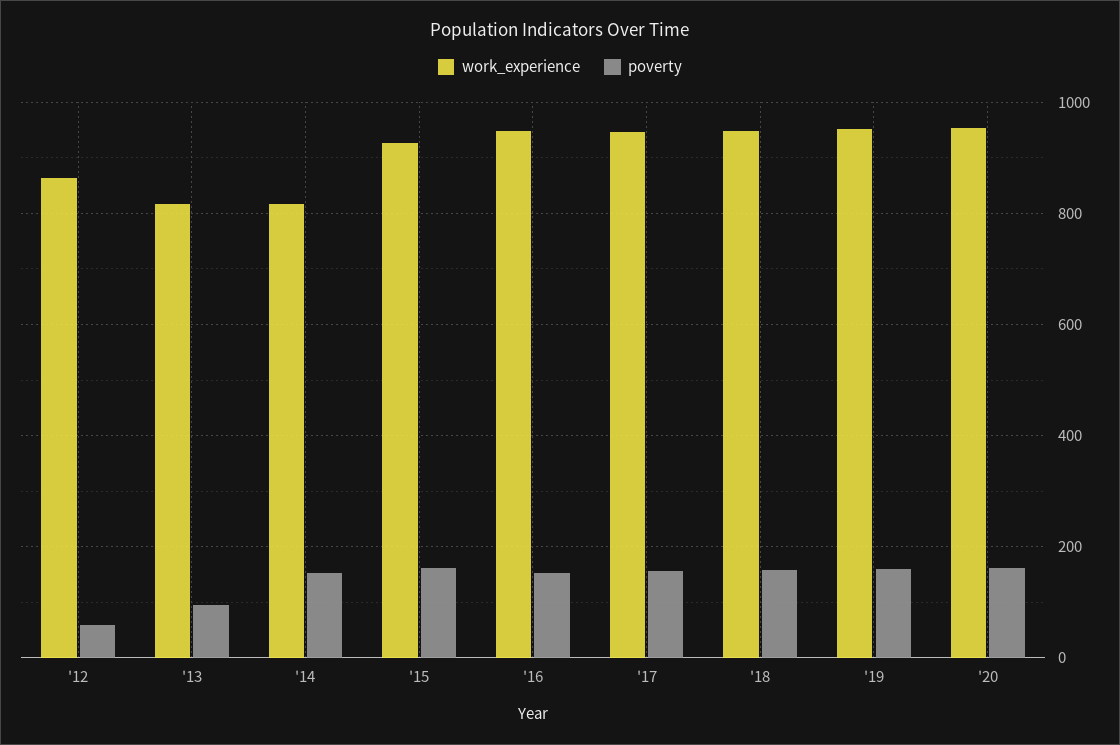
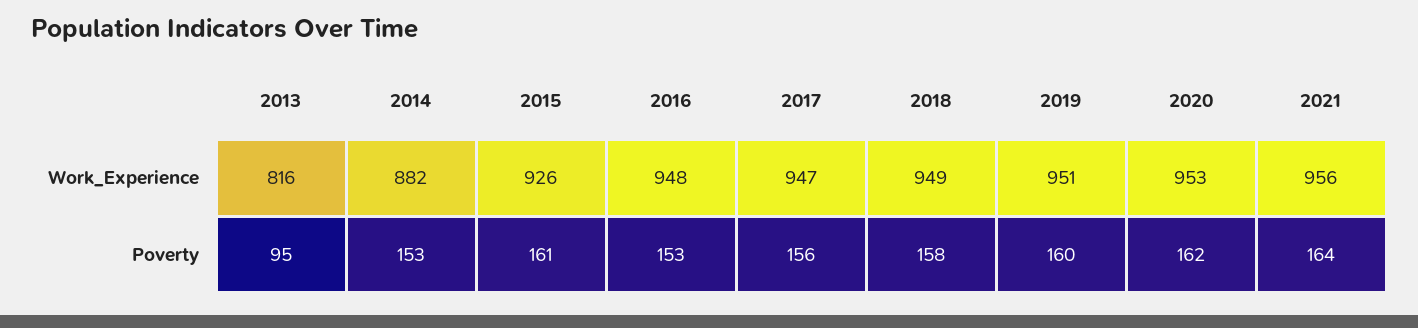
work_experience, '12: 860 -> none
poverty, '12: 60 -> none
work_experience, '14: 820 -> 882
work_experience, 2021: none -> 956
poverty, 2021: none -> 164

